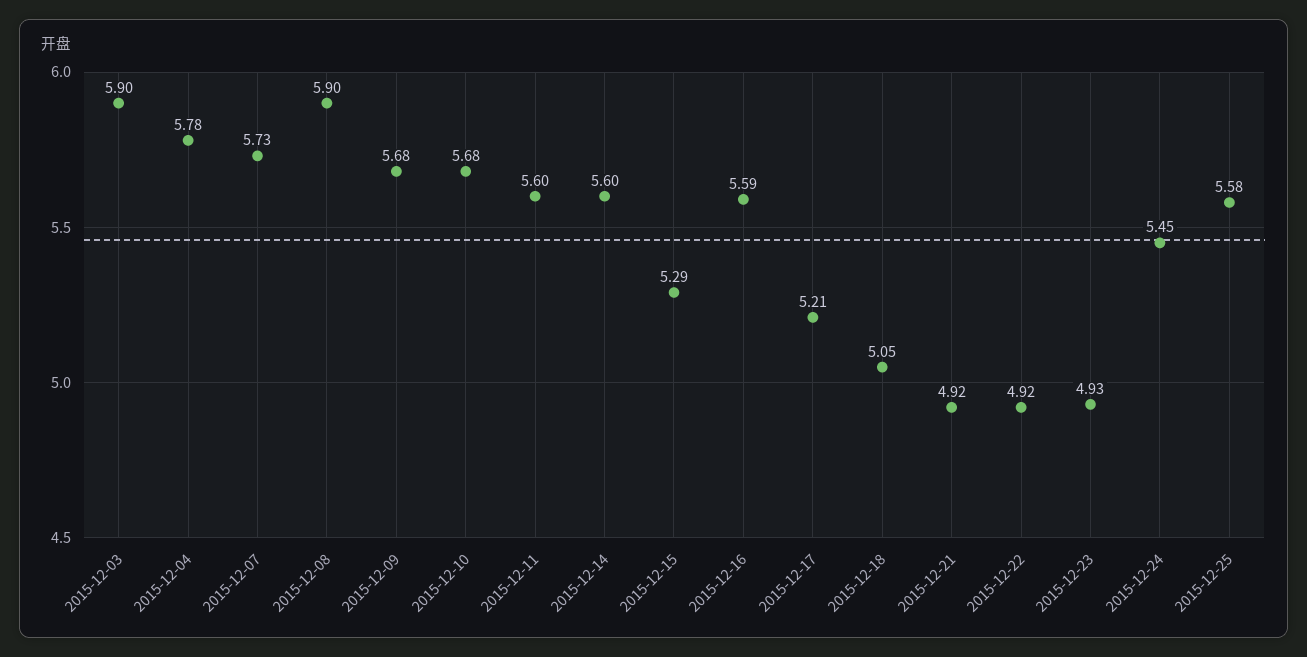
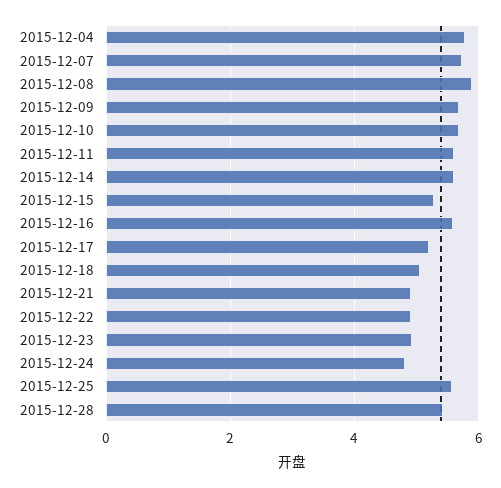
2015-12-03: 5.9 -> none
2015-12-24: 5.45 -> 4.8
2015-12-28: none -> 5.4

